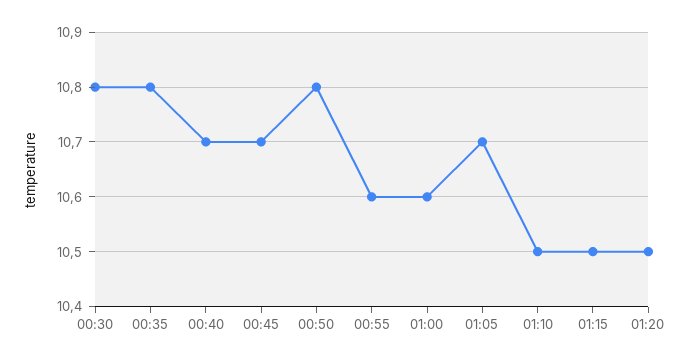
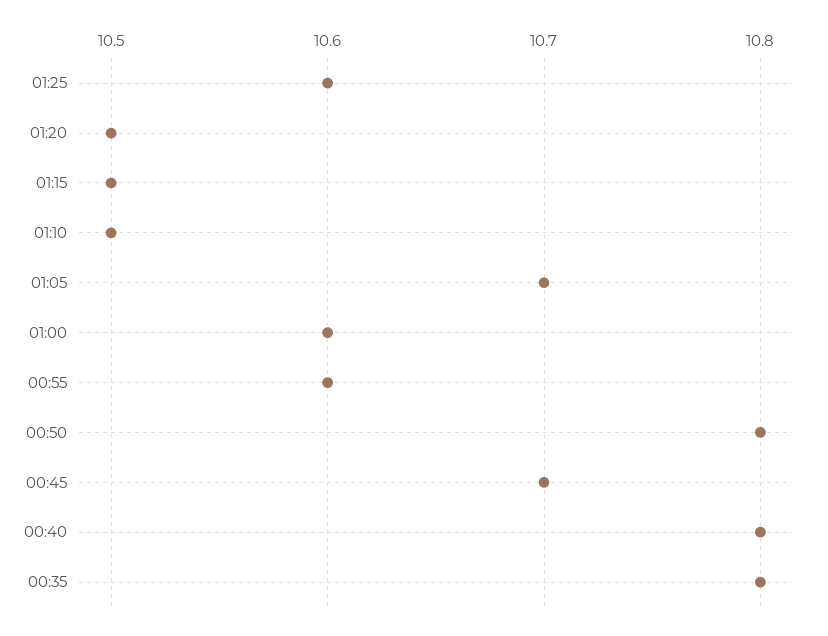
00:30: 10.8 -> none
00:40: 10.7 -> 10.8
01:25: none -> 10.6

